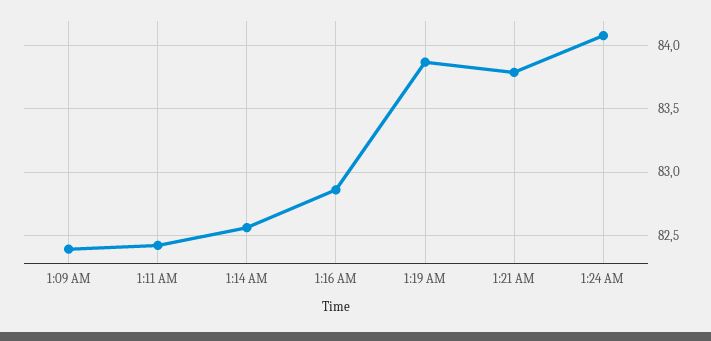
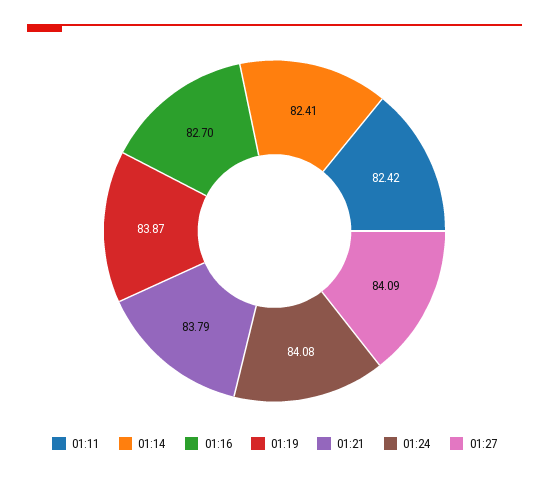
1:09 AM: 82.4 -> none
1:14 AM: 82.55 -> 82.41
1:16 AM: 82.85 -> 82.7
01:27: none -> 84.09

